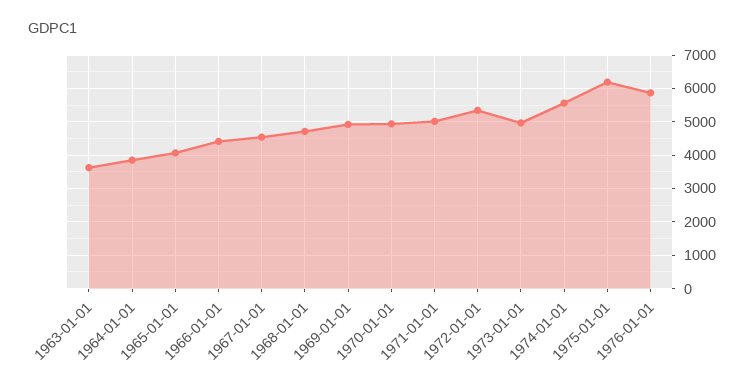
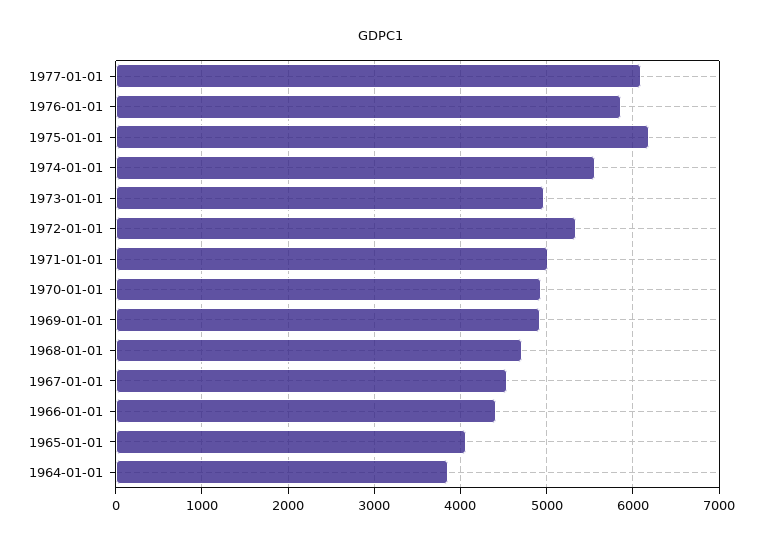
1963-01-01: 3600 -> none
1977-01-01: none -> 6100

